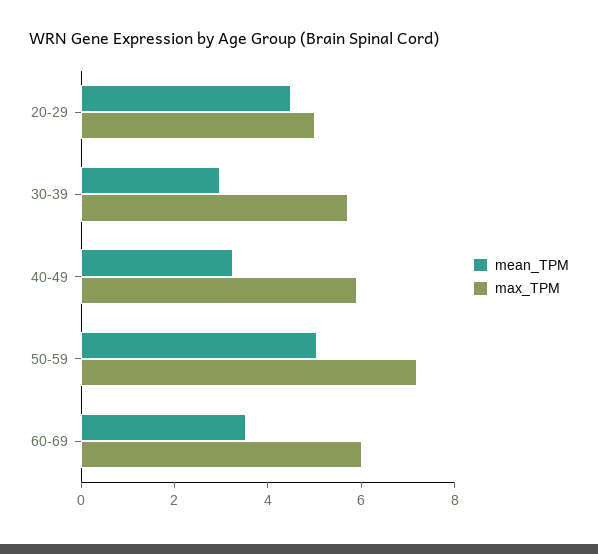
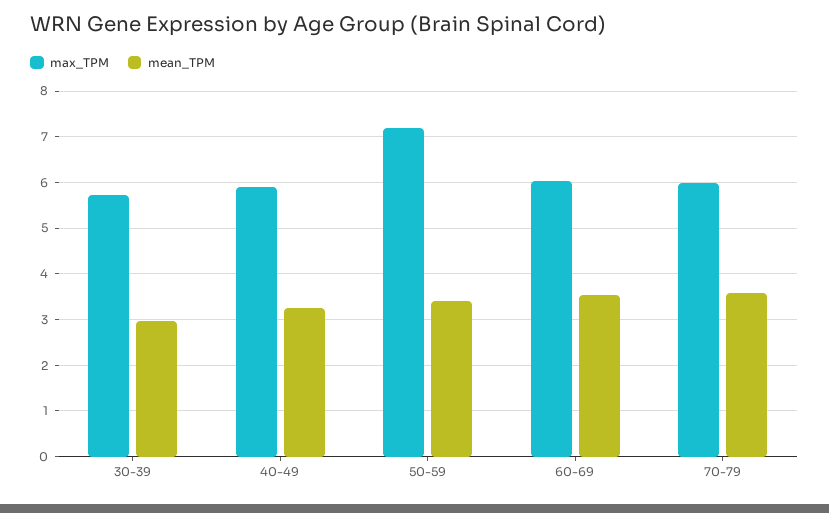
mean_TPM, 20-29: 4.5 -> none
max_TPM, 20-29: 5 -> none
mean_TPM, 50-59: 5 -> 3.4
max_TPM, 70-79: none -> 6
mean_TPM, 70-79: none -> 3.6

